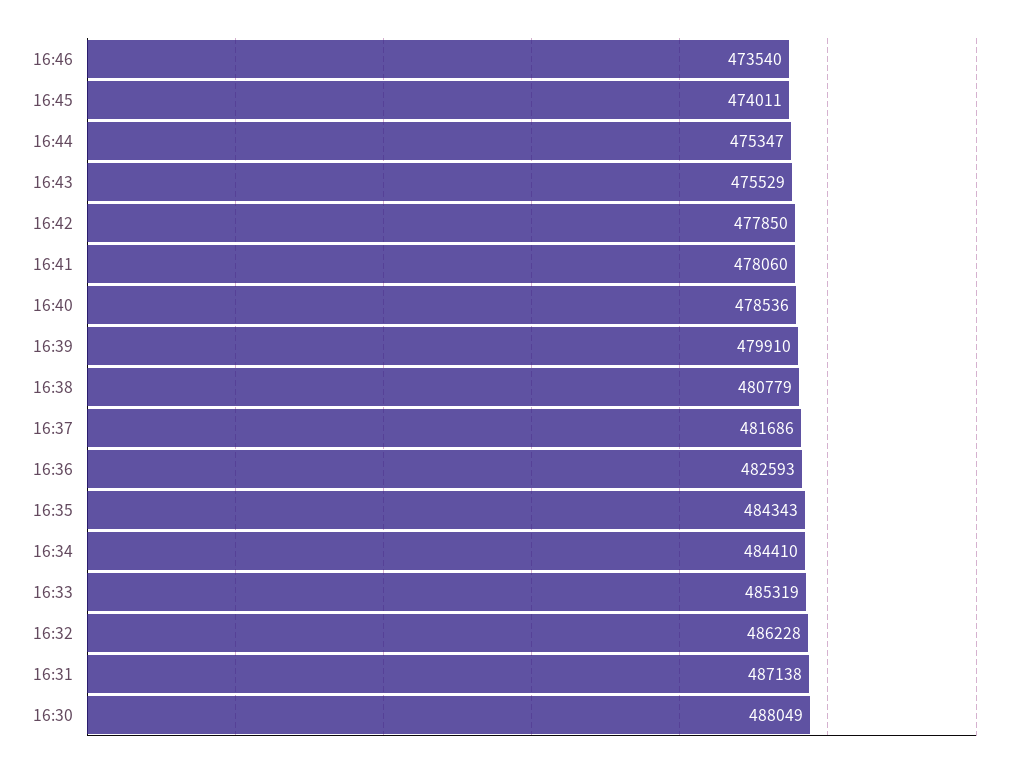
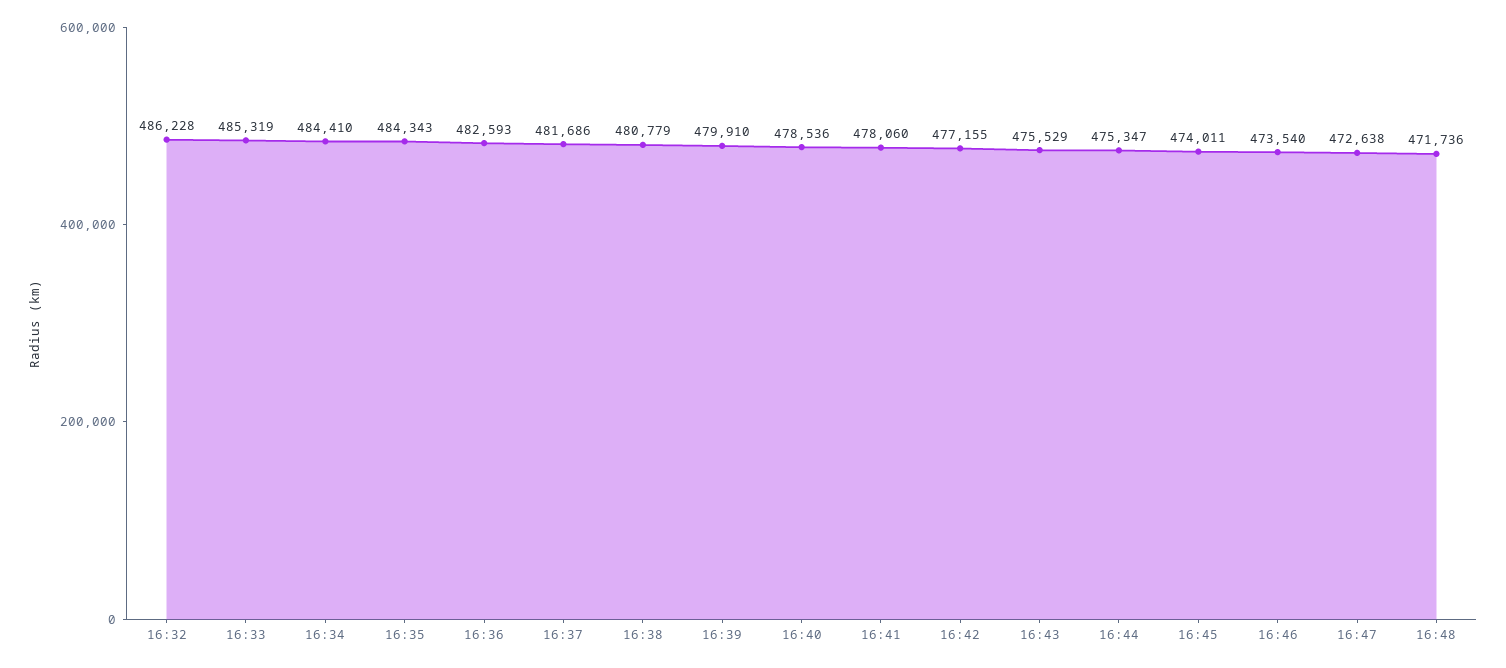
16:42: 477850 -> 477155
16:31: 487138 -> none
16:30: 488049 -> none
16:47: none -> 472638
16:48: none -> 471736

